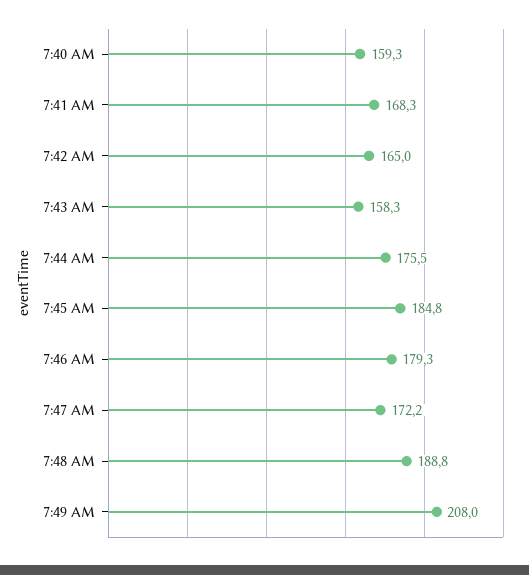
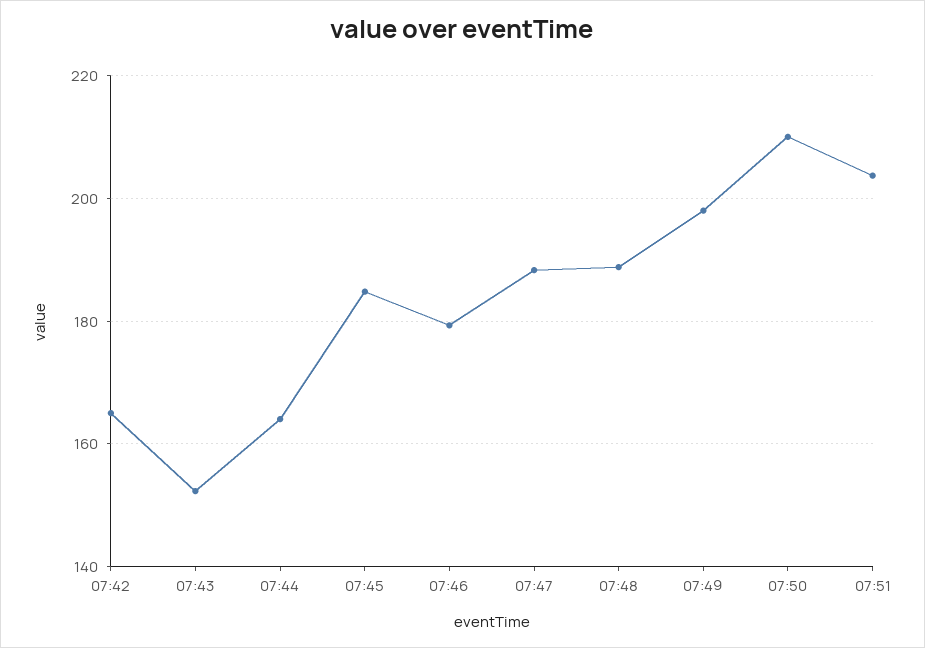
7:40 AM: 159.3 -> none
7:41 AM: 168.3 -> none
7:43 AM: 158.3 -> 152
7:44 AM: 175.5 -> 164
7:47 AM: 172.2 -> 188
7:49 AM: 208 -> 198
07:50: none -> 210
07:51: none -> 204

